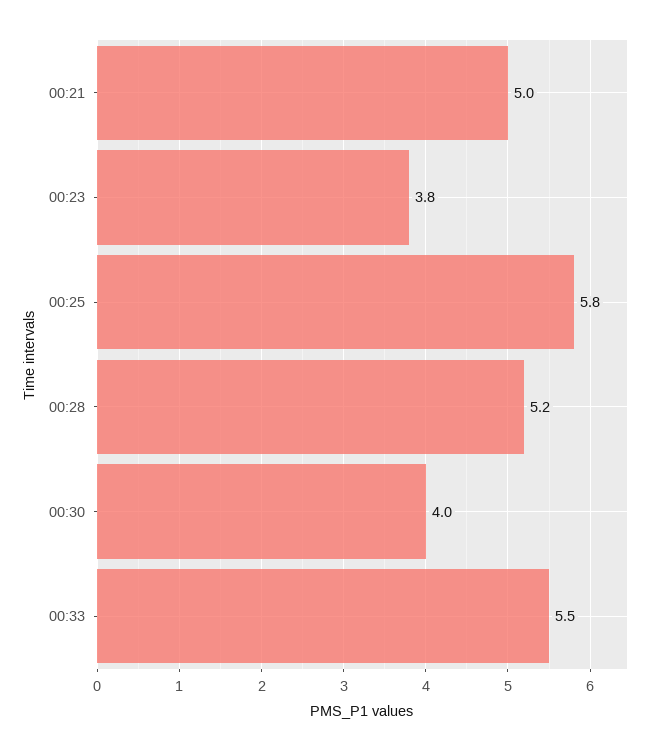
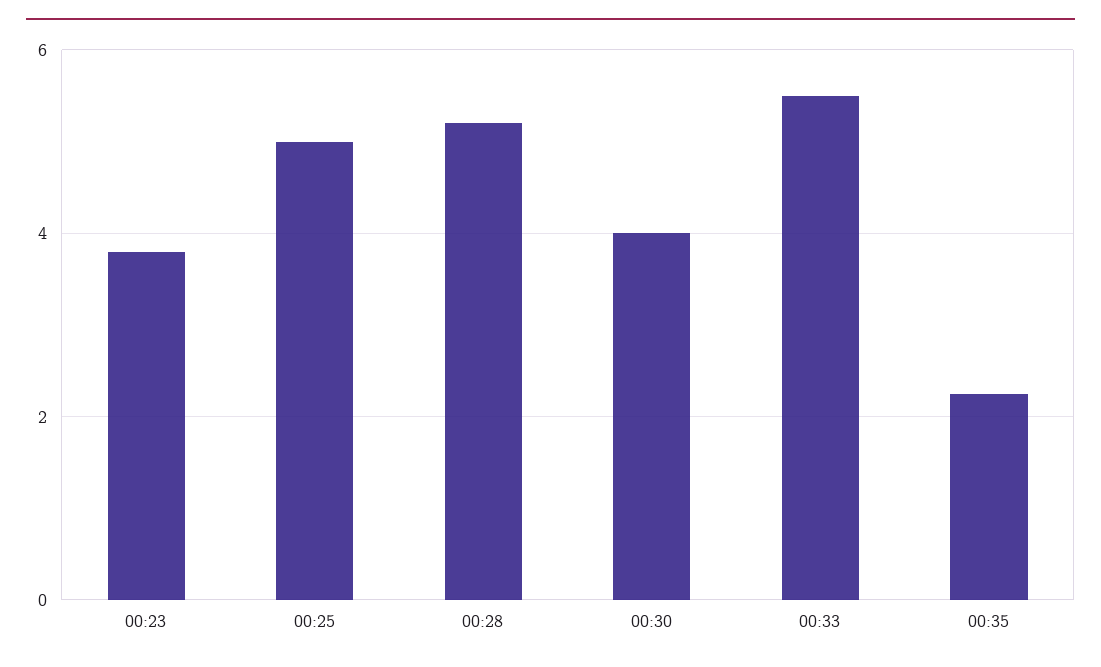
00:21: 5 -> none
00:25: 5.8 -> 5
00:35: none -> 2.2

